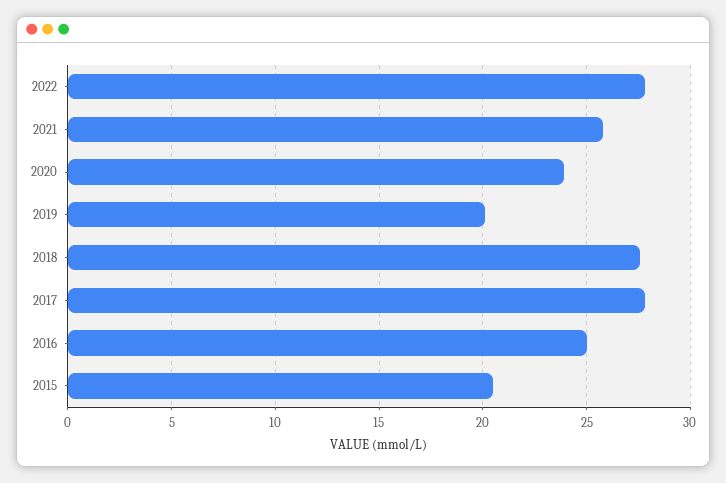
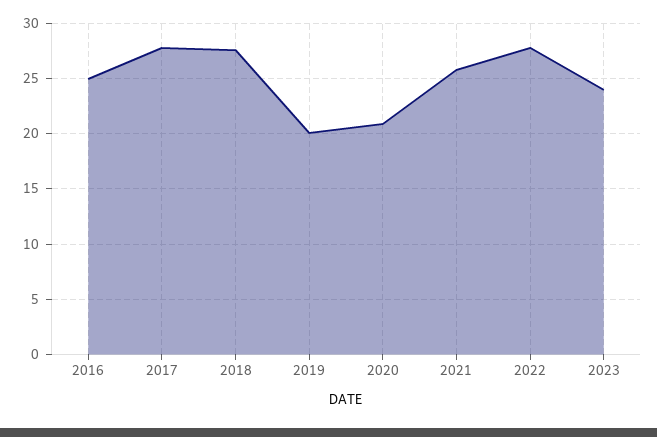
2020: 24 -> 21
2015: 20.5 -> none
2023: none -> 24

